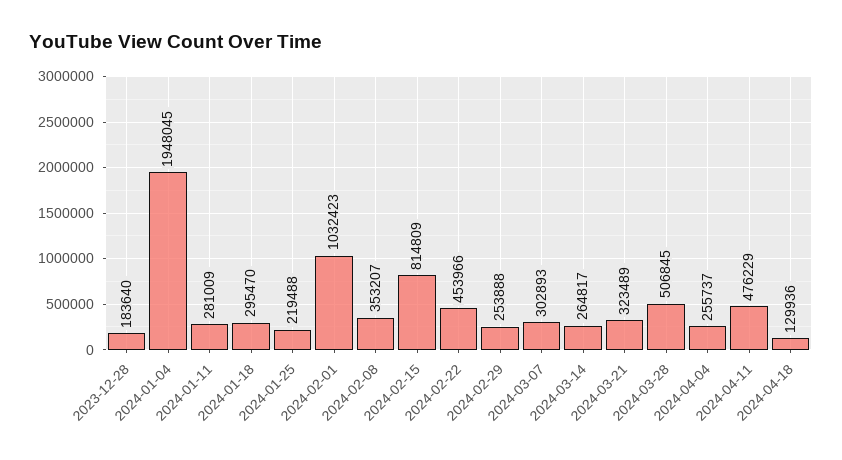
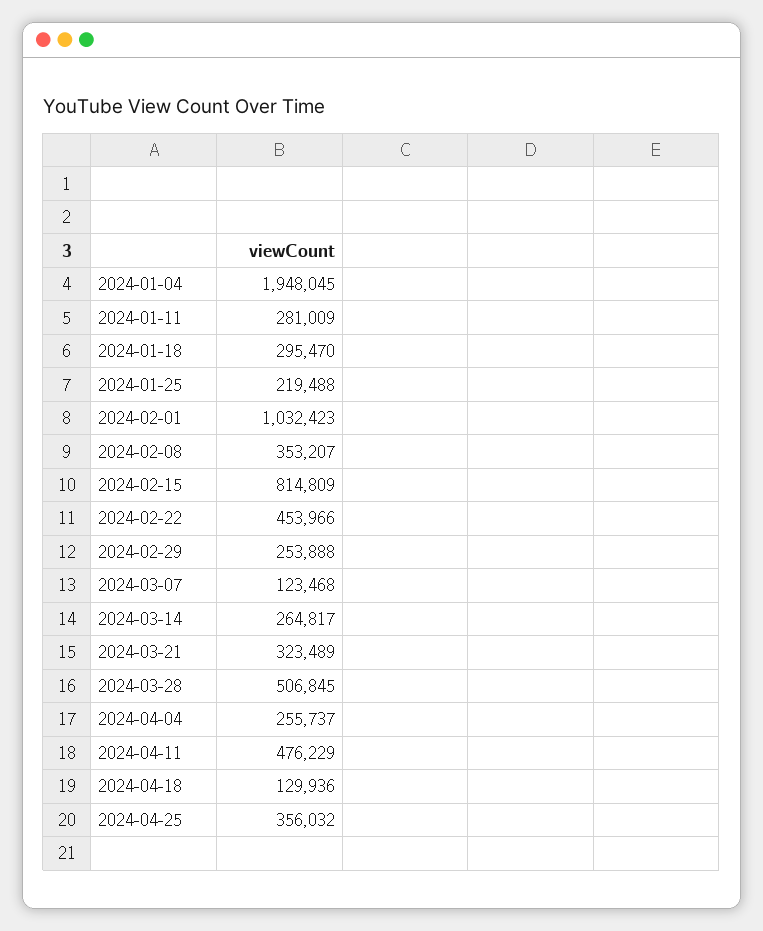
2023-12-28: 183640 -> none
2024-03-07: 302893 -> 123468
2024-04-25: none -> 356032

